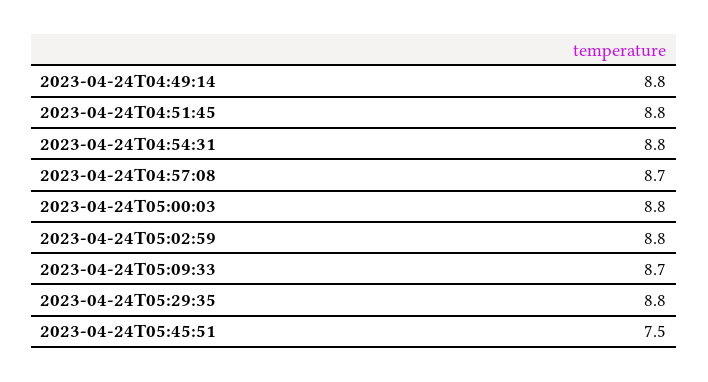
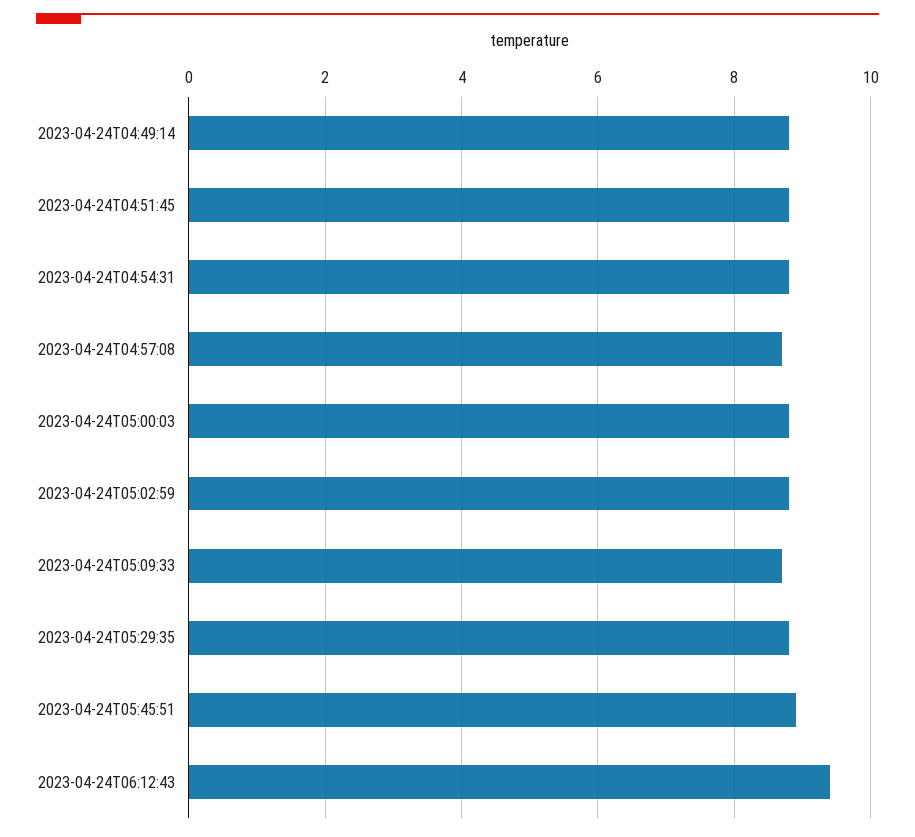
2023-04-24T05:45:51: 7.5 -> 9
2023-04-24T06:12:43: none -> 9.5

